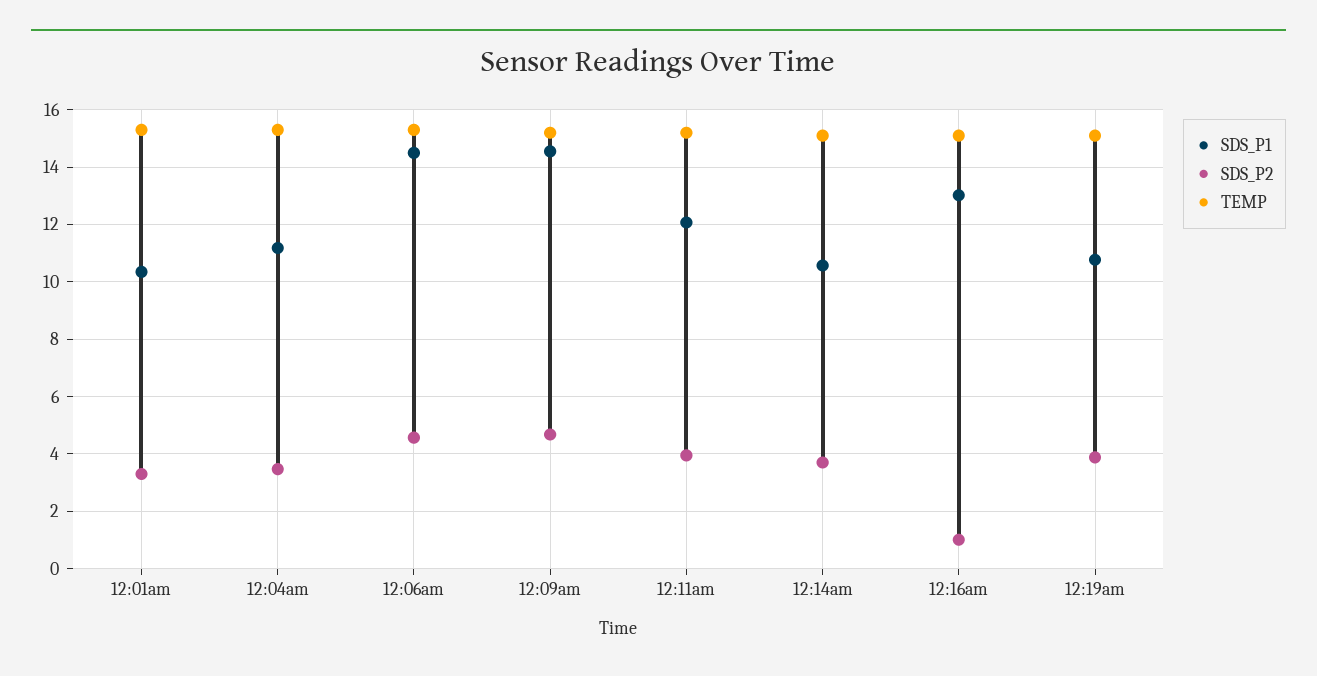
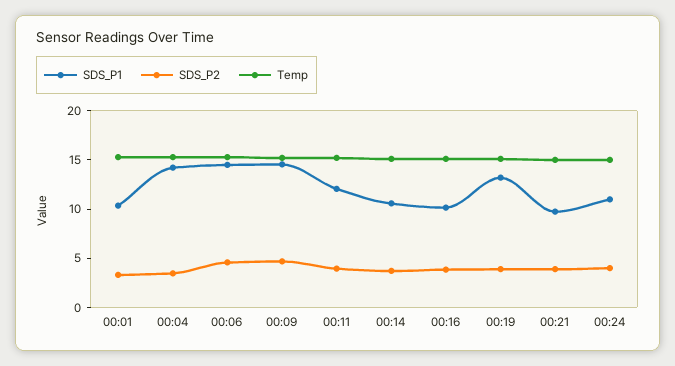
SDS_P1, 12:04am: 11.25 -> 14
SDS_P1, 12:16am: 13 -> 10
SDS_P2, 12:16am: 1 -> 4
SDS_P1, 12:19am: 10.75 -> 13
SDS_P1, 00:21: none -> 10
SDS_P2, 00:21: none -> 4
TEMP, 00:21: none -> 15
SDS_P1, 00:24: none -> 11
SDS_P2, 00:24: none -> 4
TEMP, 00:24: none -> 15

